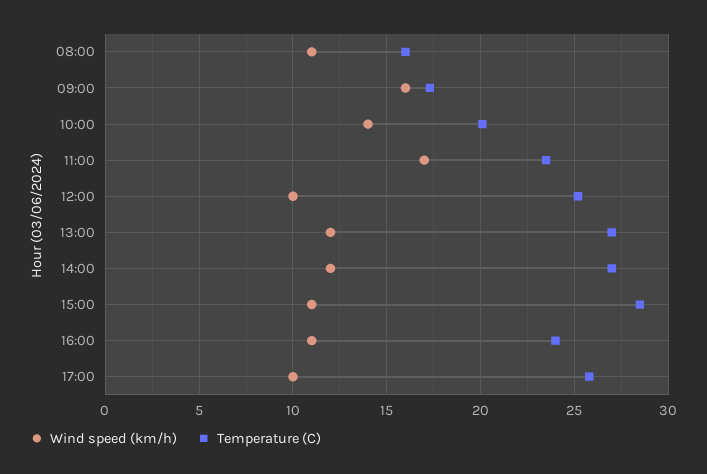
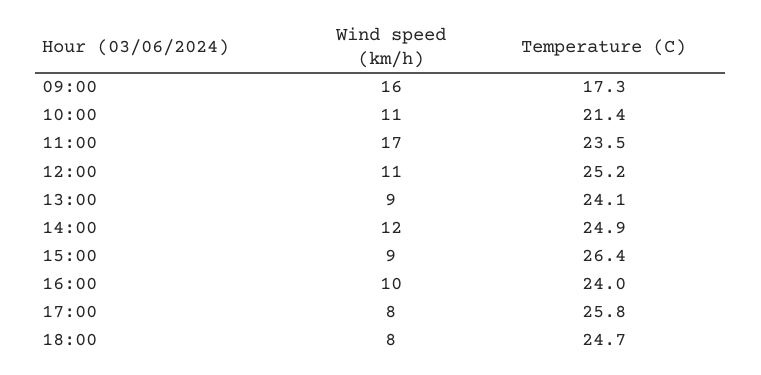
Wind speed (km/h), 08:00: 11 -> none
Temperature (C), 08:00: 16 -> none
Wind speed (km/h), 10:00: 14 -> 11
Temperature (C), 10:00: 20 -> 21.4
Wind speed (km/h), 12:00: 10 -> 11
Wind speed (km/h), 13:00: 12 -> 9
Temperature (C), 13:00: 27 -> 24.1
Temperature (C), 14:00: 27 -> 24.9
Wind speed (km/h), 15:00: 11 -> 9
Temperature (C), 15:00: 28.5 -> 26.4
Wind speed (km/h), 16:00: 11 -> 10
Wind speed (km/h), 17:00: 10 -> 8
Wind speed (km/h), 18:00: none -> 8
Temperature (C), 18:00: none -> 24.7

